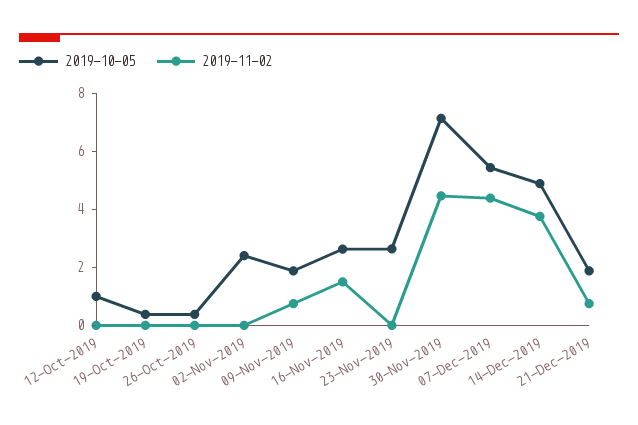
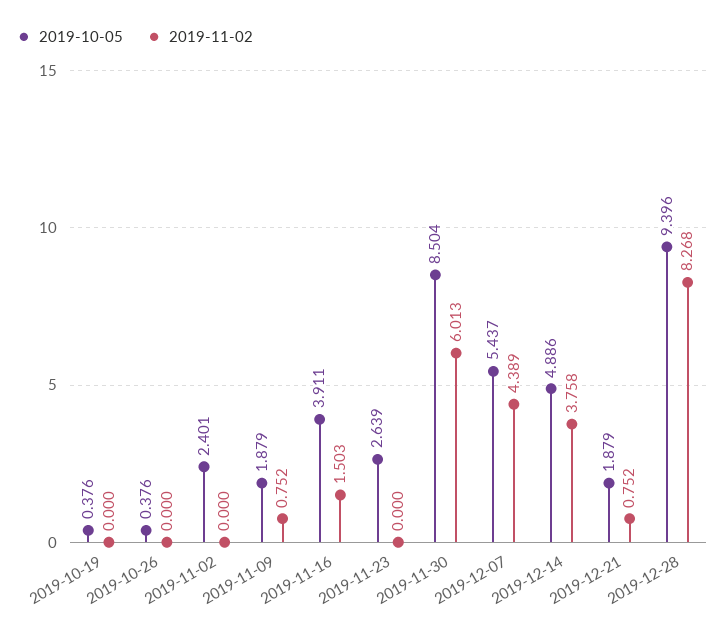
2019-10-05, 12-Oct-2019: 1 -> none
2019-11-02, 12-Oct-2019: 0 -> none
2019-10-05, 16-Nov-2019: 2.5 -> 3.911
2019-10-05, 30-Nov-2019: 7 -> 8.504
2019-11-02, 30-Nov-2019: 4.5 -> 6.013
2019-10-05, 2019-12-28: none -> 9.396
2019-11-02, 2019-12-28: none -> 8.268

